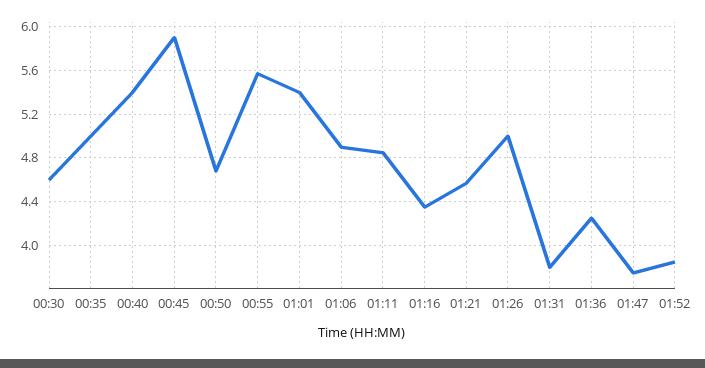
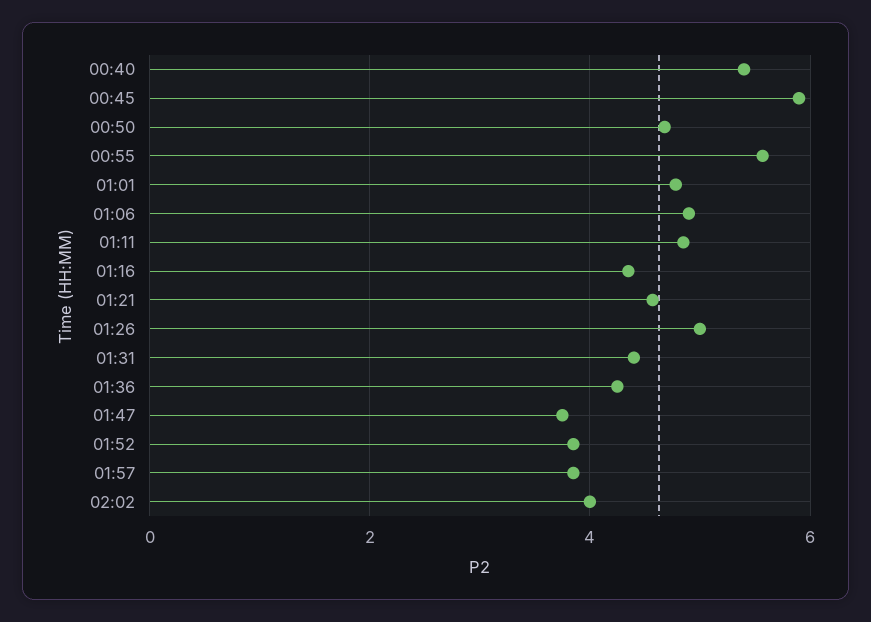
00:30: 4.6 -> none
00:35: 5 -> none
01:01: 5.4 -> 4.8
01:31: 3.8 -> 4.4
01:57: none -> 3.8
02:02: none -> 4

